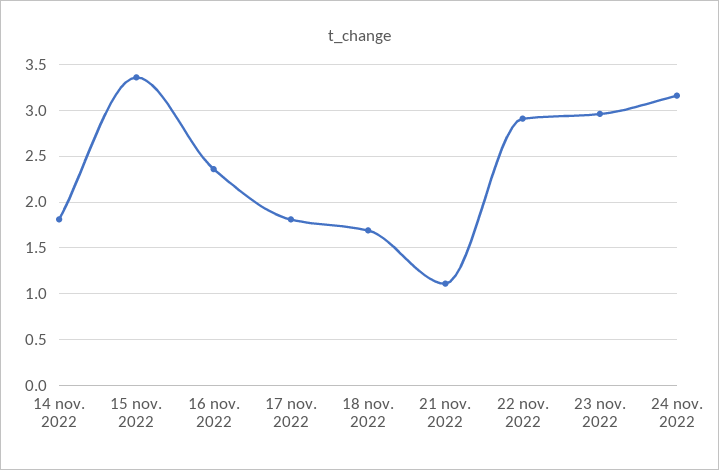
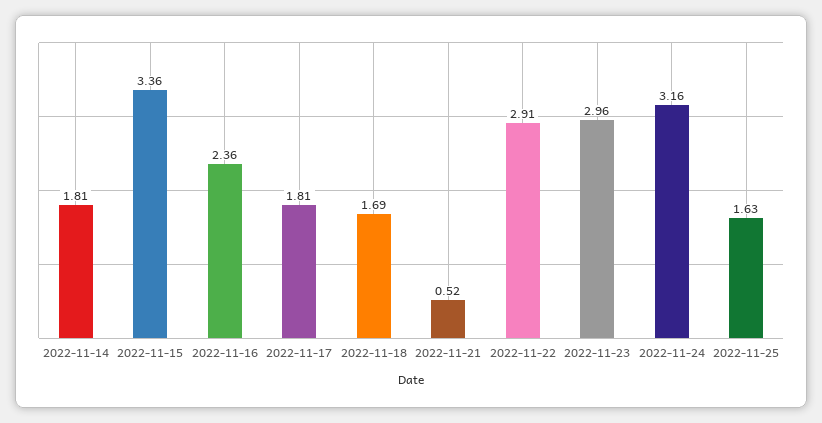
21 nov. 2022: 1.1 -> 0.52
2022-11-25: none -> 1.63

